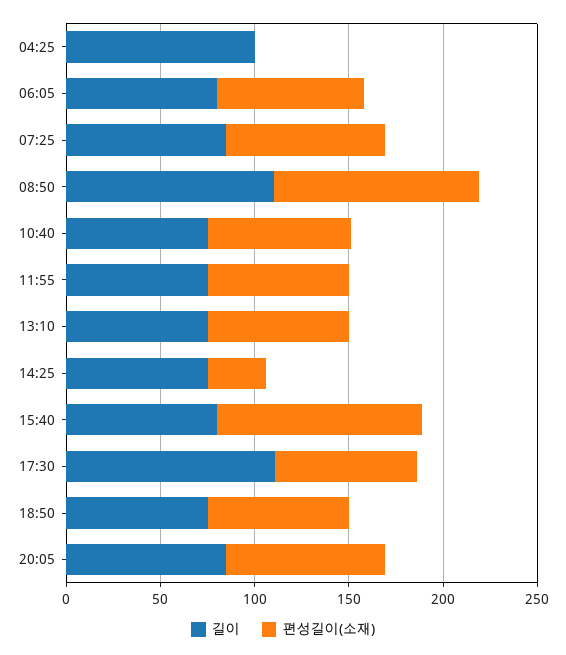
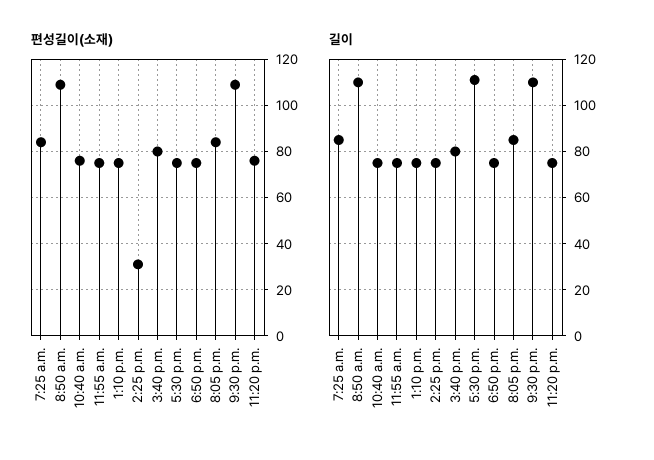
길이, 04:25: 100 -> none
편성길이(소재), 04:25: 0 -> none
길이, 06:05: 80 -> none
편성길이(소재), 06:05: 80 -> none
편성길이(소재), 15:40: 110 -> 80
편성길이(소재), 9:30 p.m.: none -> 110
편성길이(소재), 11:20 p.m.: none -> 75
길이, 9:30 p.m.: none -> 110
길이, 11:20 p.m.: none -> 75

